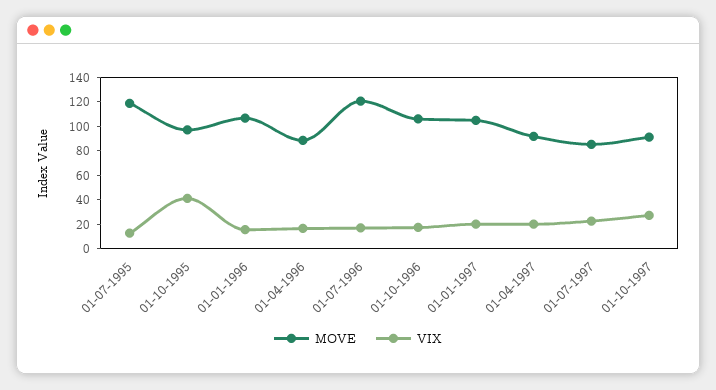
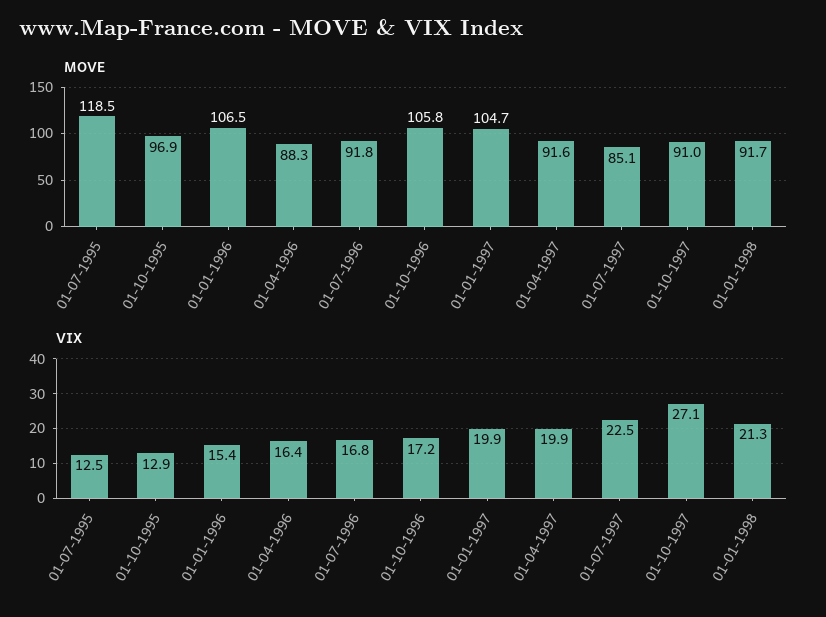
VIX, 01-10-1995: 40 -> 12.9
MOVE, 01-07-1996: 120 -> 91.8
MOVE, 01-01-1998: none -> 91.7
VIX, 01-01-1998: none -> 21.3

